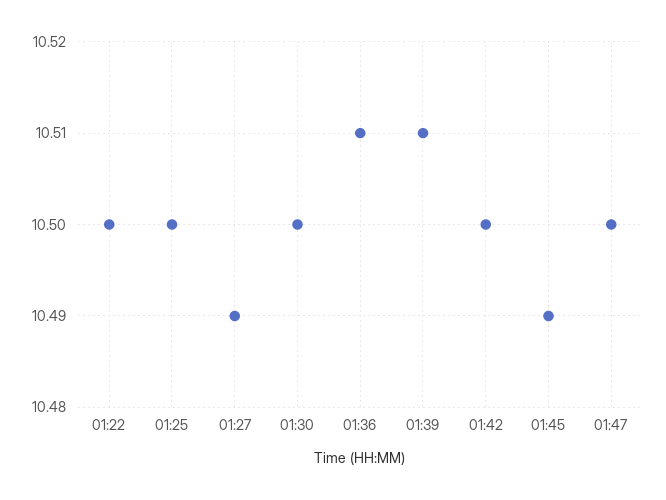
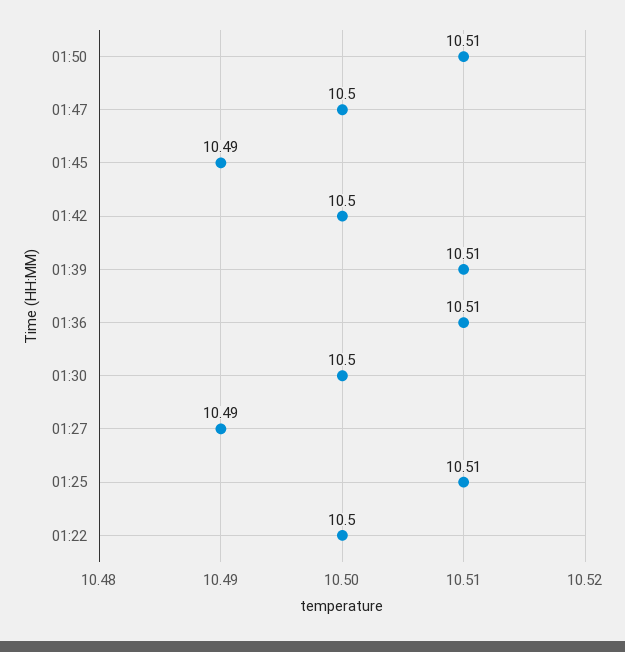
01:25: 10.5 -> 10.51
01:50: none -> 10.51

